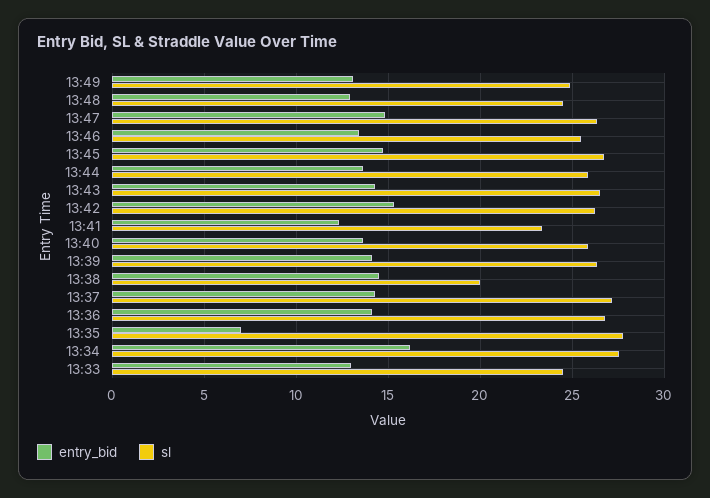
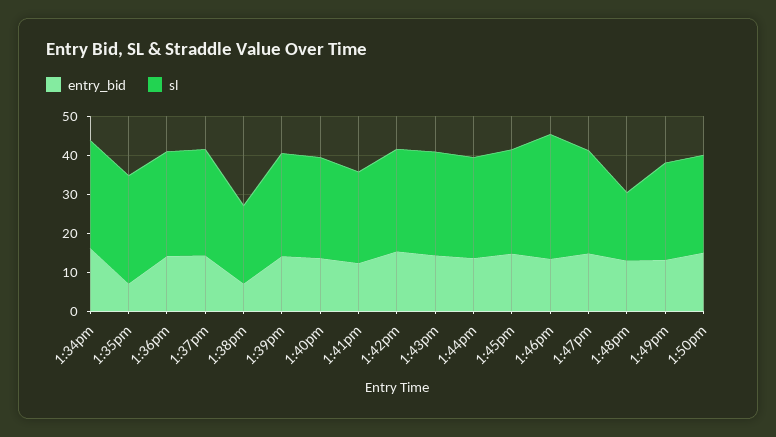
sl, 13:48: 24.5 -> 17.5
sl, 13:46: 25.5 -> 32.5
entry_bid, 13:38: 14.5 -> 7.5
entry_bid, 13:33: 13 -> none
sl, 13:33: 24.5 -> none
entry_bid, 1:50pm: none -> 15
sl, 1:50pm: none -> 25

